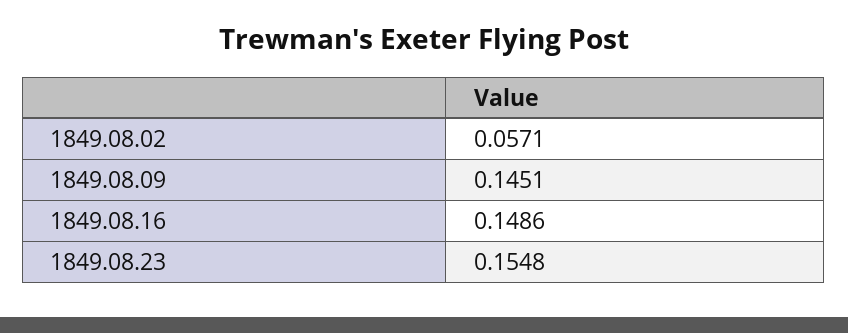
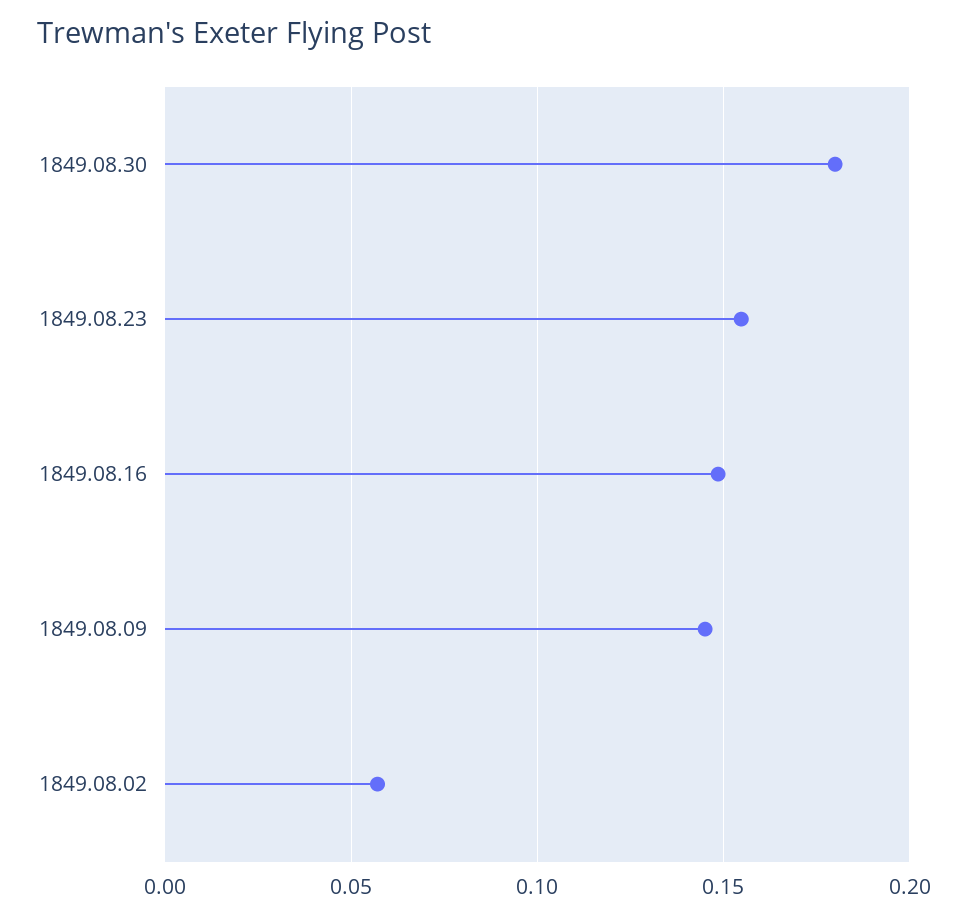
1849.08.30: none -> 0.18

